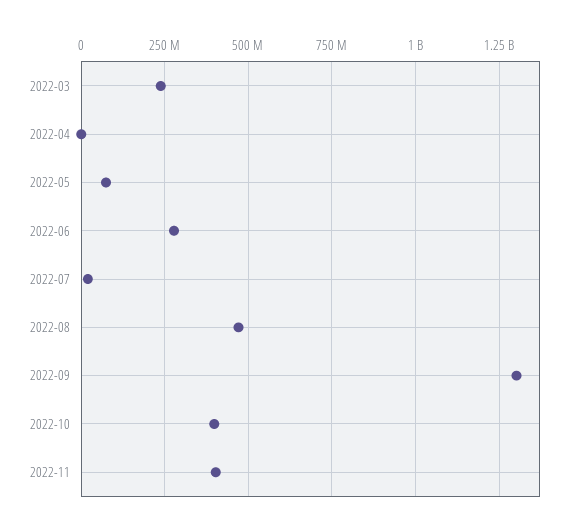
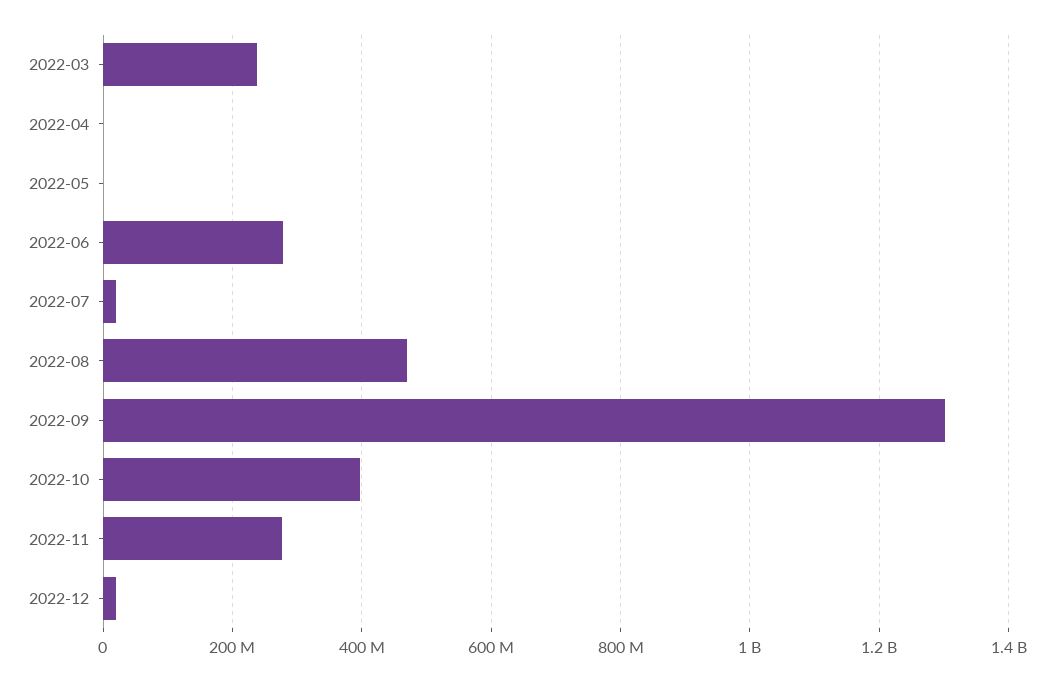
2022-05: 75000000 -> 0
2022-11: 400000000 -> 280000000
2022-12: none -> 20000000

